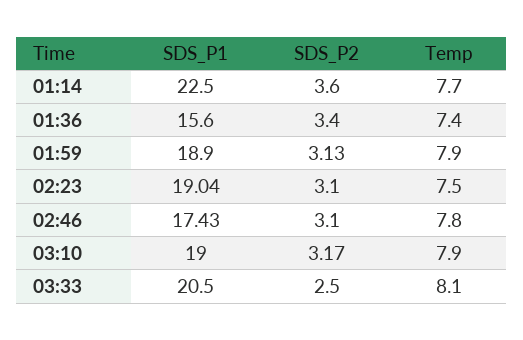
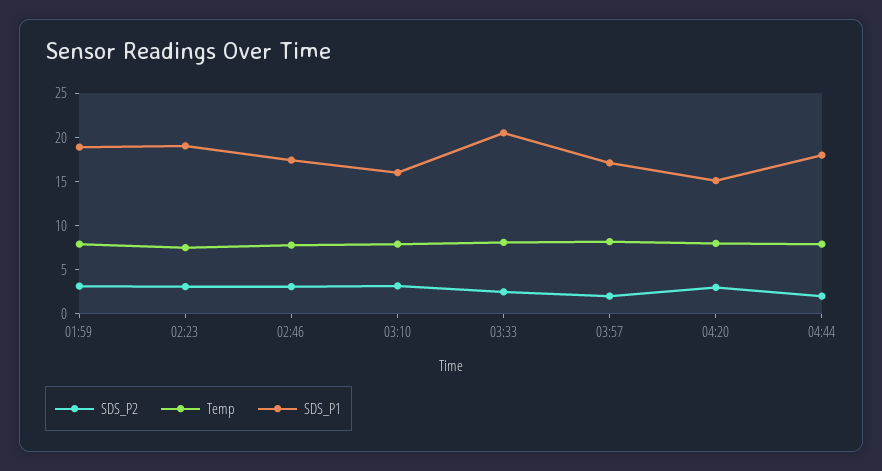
SDS_P1, 01:14: 22.5 -> none
SDS_P2, 01:14: 3.6 -> none
Temp, 01:14: 7.7 -> none
SDS_P1, 01:36: 15.6 -> none
SDS_P2, 01:36: 3.4 -> none
Temp, 01:36: 7.4 -> none
SDS_P1, 03:10: 19 -> 16
SDS_P2, 03:57: none -> 2
Temp, 03:57: none -> 8
SDS_P1, 03:57: none -> 17
SDS_P2, 04:20: none -> 3
Temp, 04:20: none -> 8
SDS_P1, 04:20: none -> 15
SDS_P2, 04:44: none -> 2
Temp, 04:44: none -> 8
SDS_P1, 04:44: none -> 18

